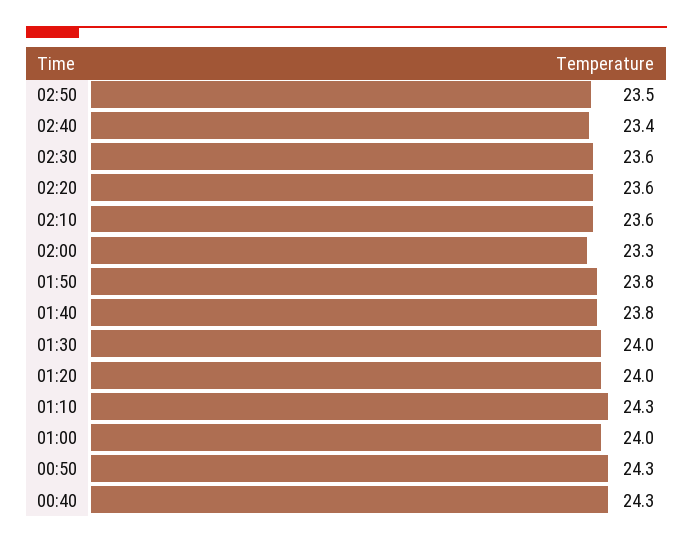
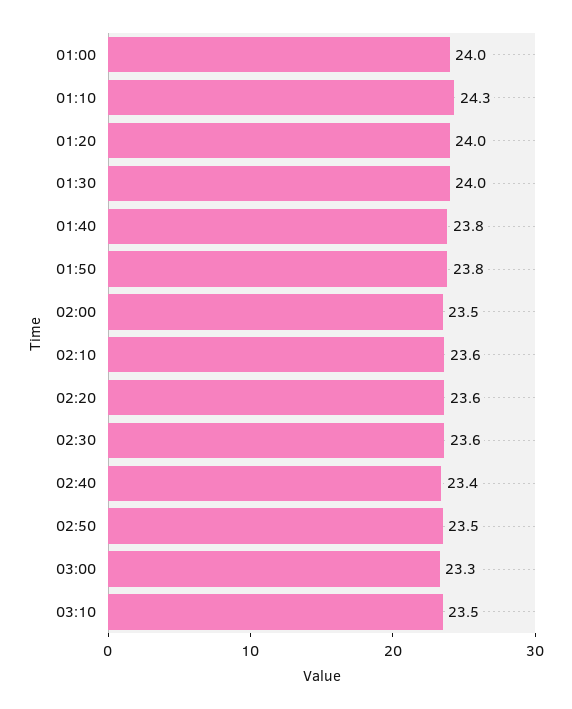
02:00: 23.3 -> 23.5
00:50: 24.3 -> none
00:40: 24.3 -> none
03:00: none -> 23.3
03:10: none -> 23.5

